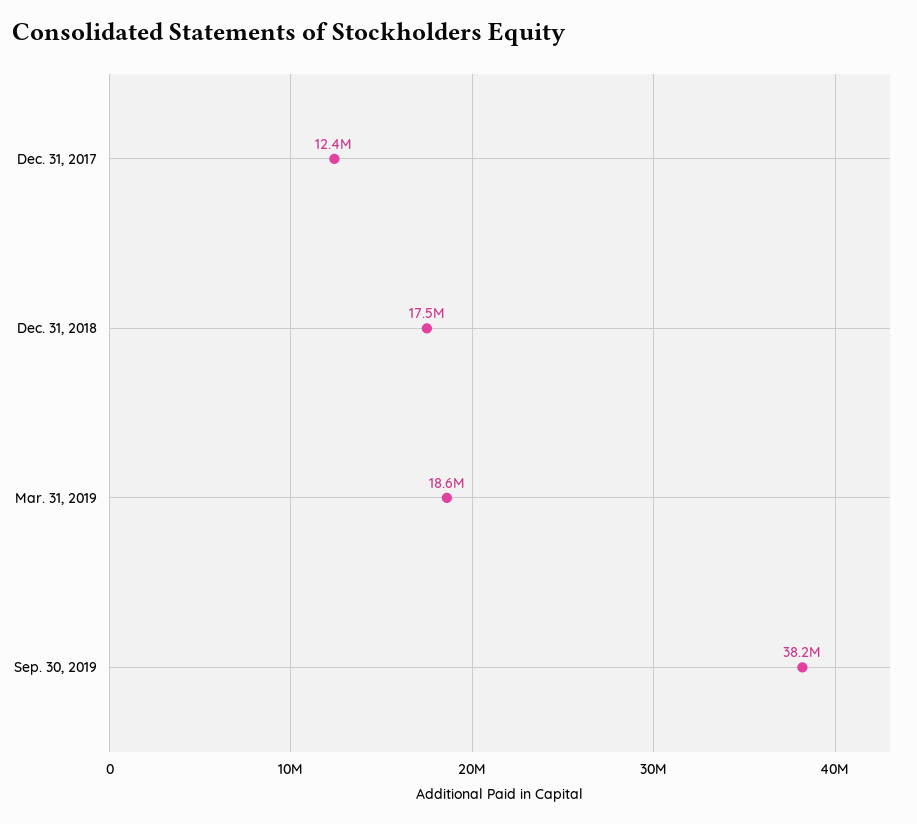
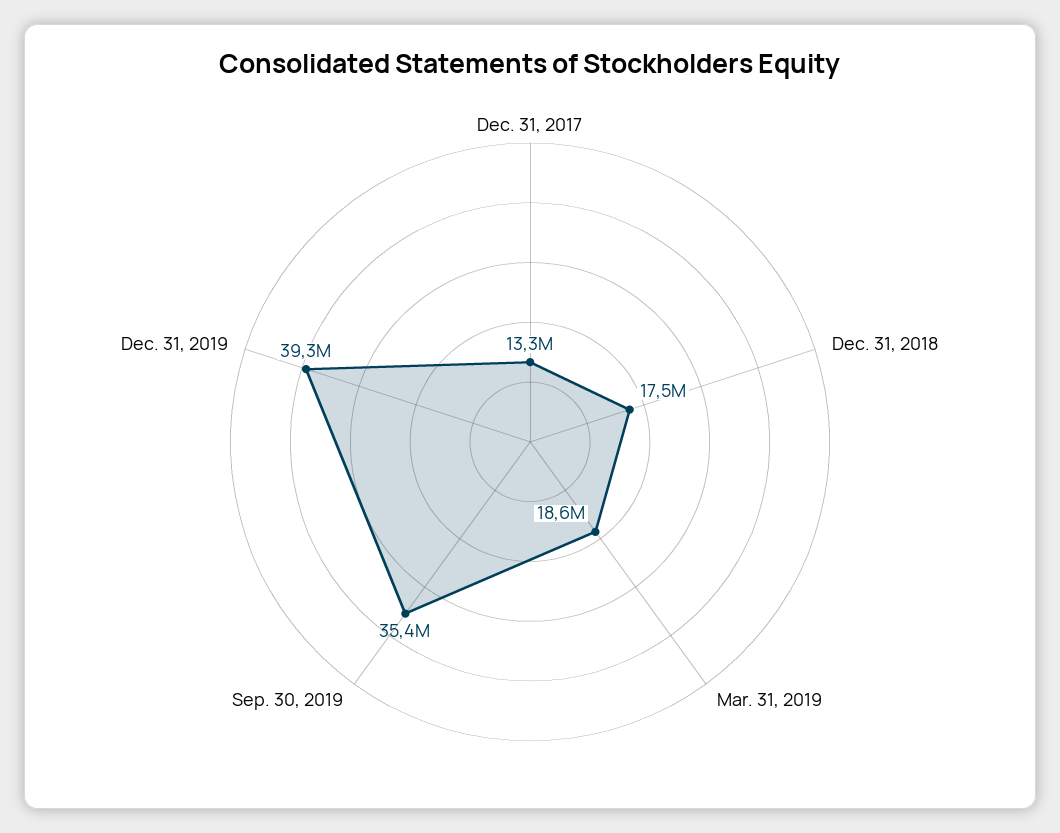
Dec. 31, 2017: 12400000 -> 13300000
Sep. 30, 2019: 38200000 -> 35400000
Dec. 31, 2019: none -> 39300000

